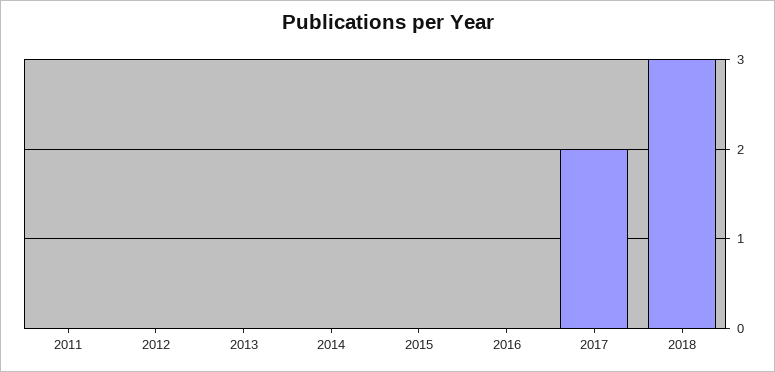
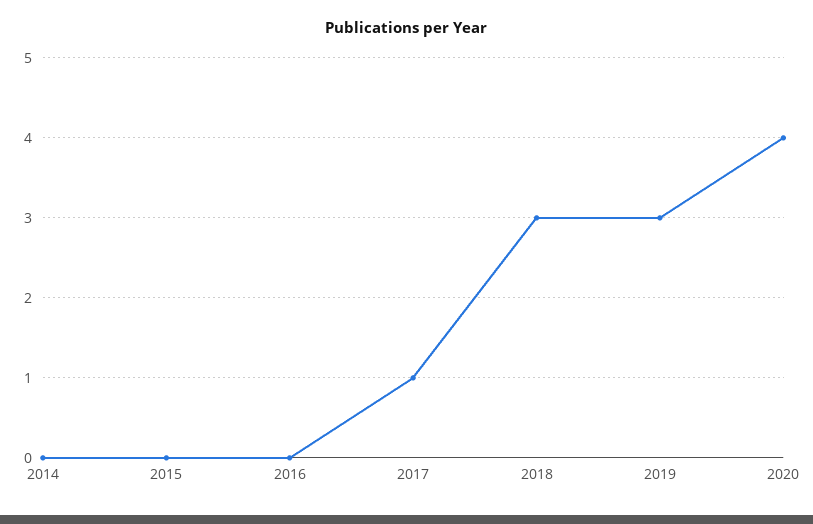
2011: 0 -> none
2012: 0 -> none
2013: 0 -> none
2017: 2 -> 1
2019: none -> 3
2020: none -> 4

